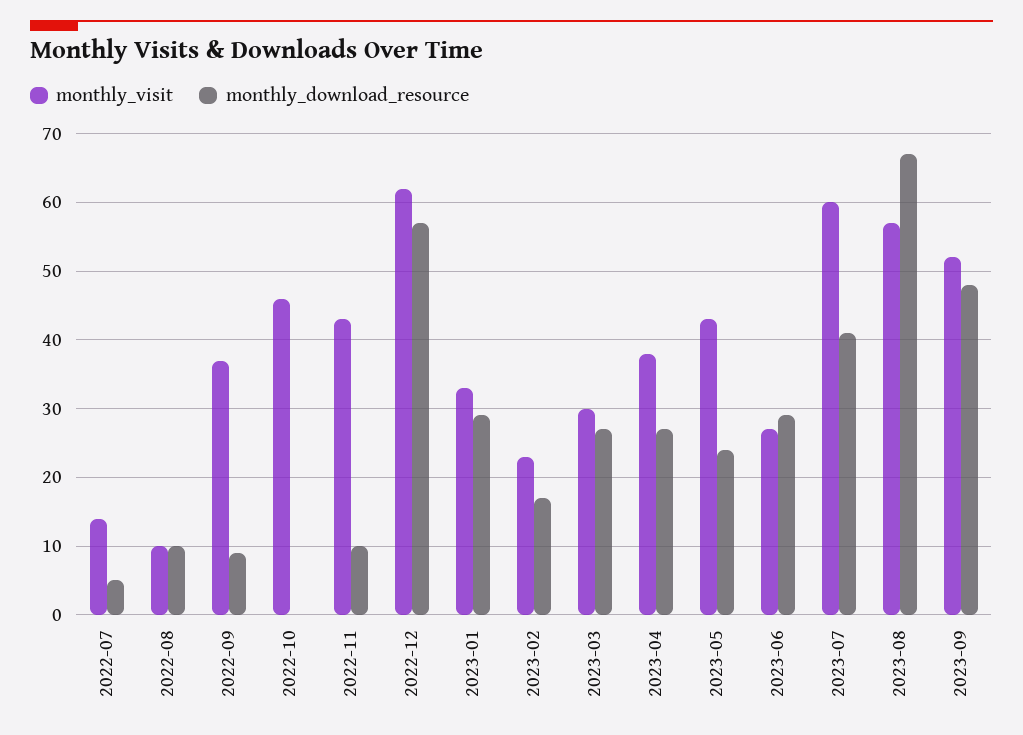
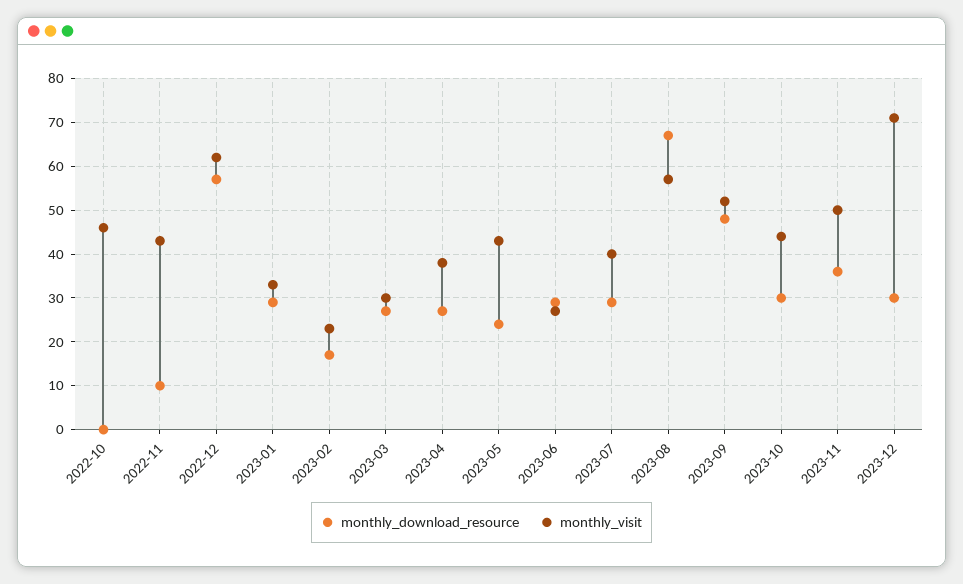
monthly_visit, 2022-07: 14 -> none
monthly_download_resource, 2022-07: 5 -> none
monthly_visit, 2022-08: 10 -> none
monthly_download_resource, 2022-08: 10 -> none
monthly_visit, 2022-09: 37 -> none
monthly_download_resource, 2022-09: 9 -> none
monthly_visit, 2023-07: 60 -> 40
monthly_download_resource, 2023-07: 41 -> 30
monthly_download_resource, 2023-10: none -> 30
monthly_visit, 2023-10: none -> 45
monthly_download_resource, 2023-11: none -> 35
monthly_visit, 2023-11: none -> 50
monthly_download_resource, 2023-12: none -> 30
monthly_visit, 2023-12: none -> 70

